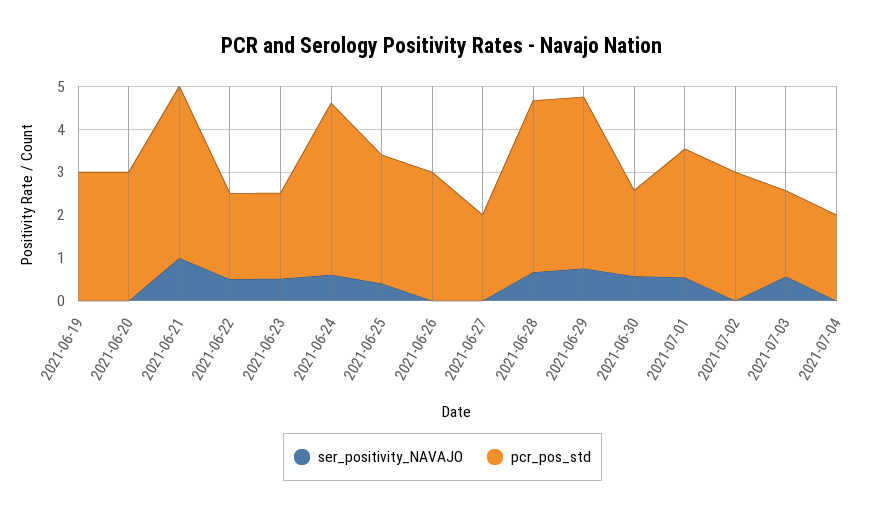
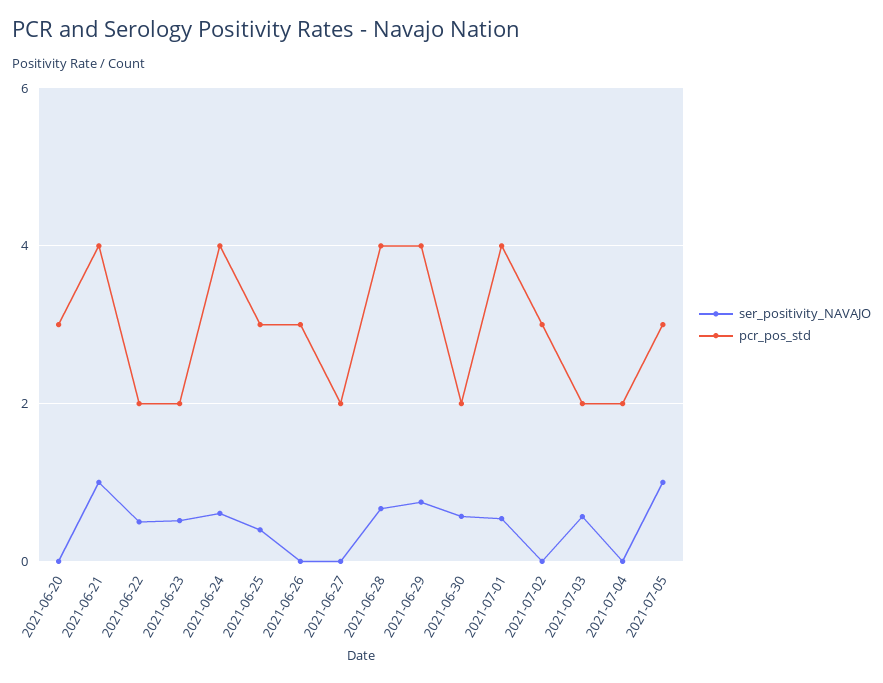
ser_positivity_NAVAJO, 2021-06-19: 0 -> none
pcr_pos_std, 2021-06-19: 3 -> none
pcr_pos_std, 2021-07-01: 3 -> 4
ser_positivity_NAVAJO, 2021-07-05: none -> 1
pcr_pos_std, 2021-07-05: none -> 3

